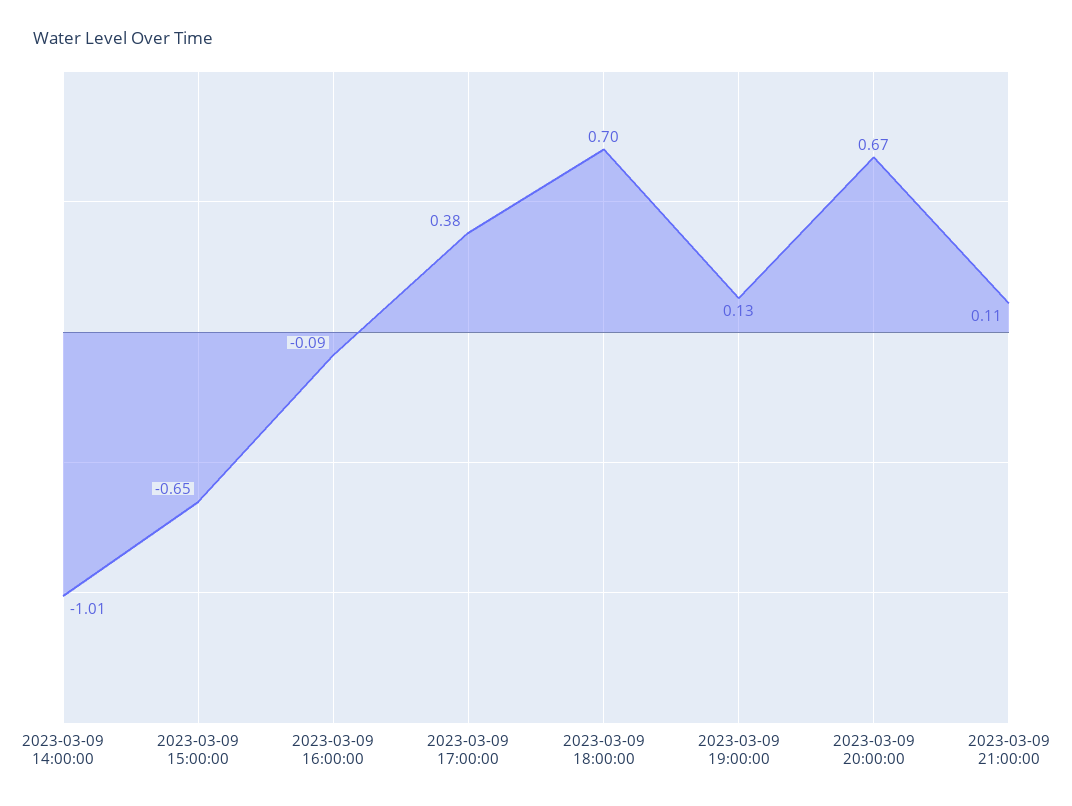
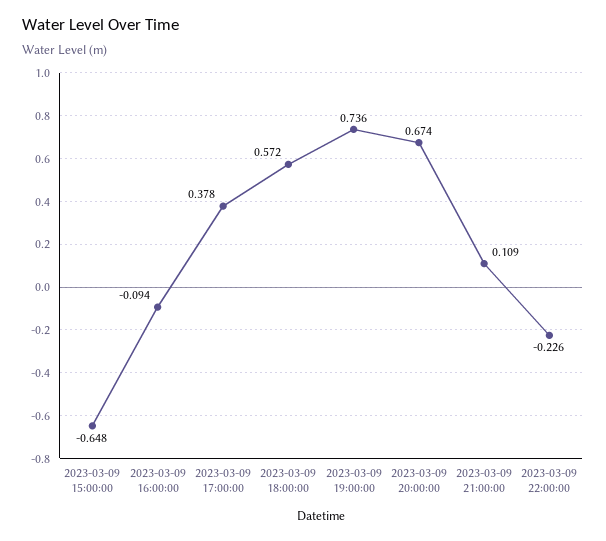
2023-03-09 14:00:00: -1.01 -> none
2023-03-09 18:00:00: 0.7 -> 0.572
2023-03-09 19:00:00: 0.13 -> 0.736
2023-03-09 22:00:00: none -> -0.226

